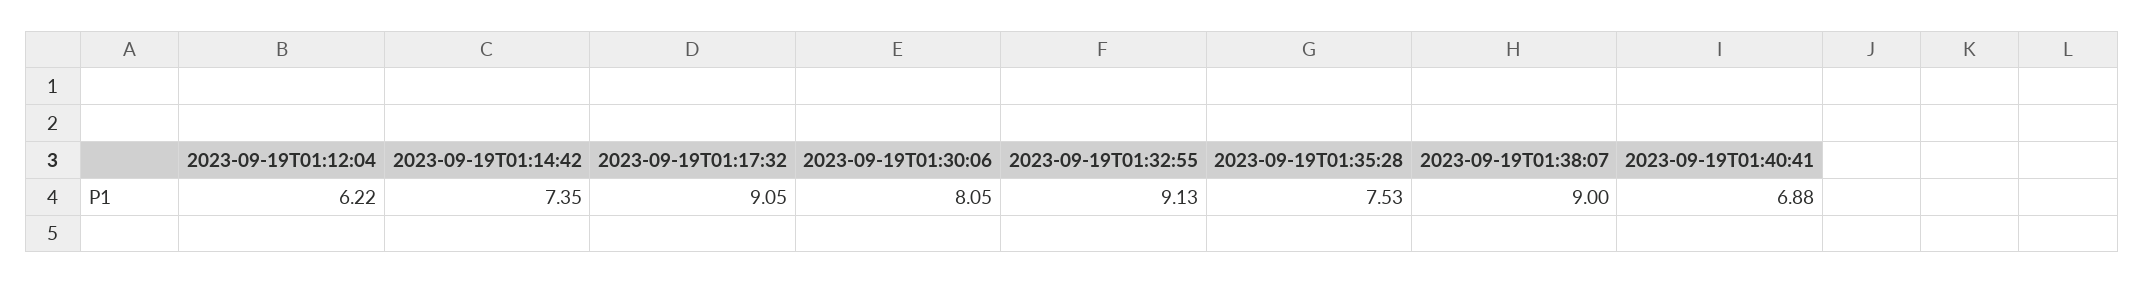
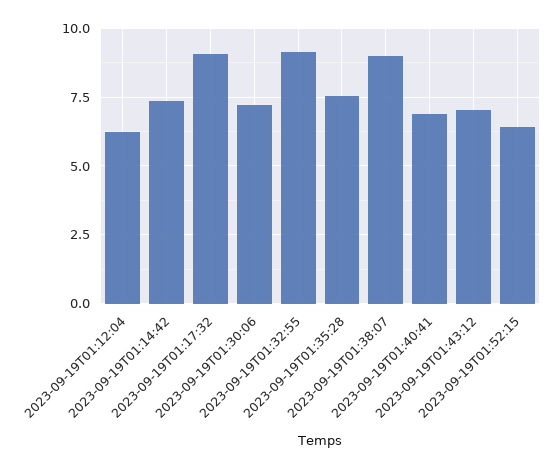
2023-09-19T01:30:06: 8.05 -> 7.25
2023-09-19T01:43:12: none -> 7
2023-09-19T01:52:15: none -> 6.5

